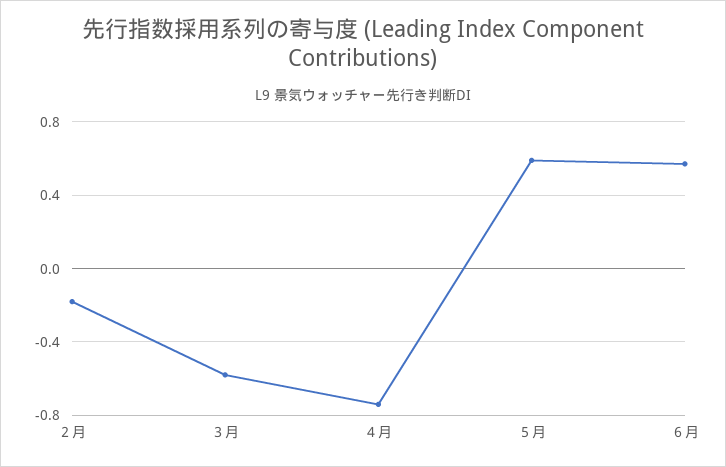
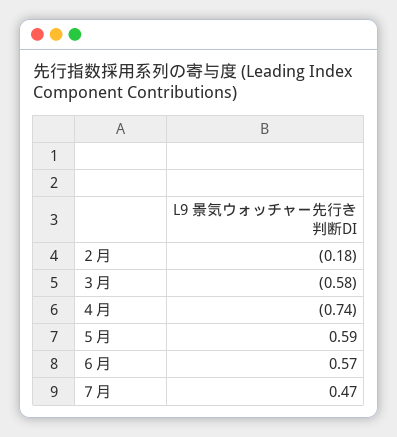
７月: none -> 0.47

